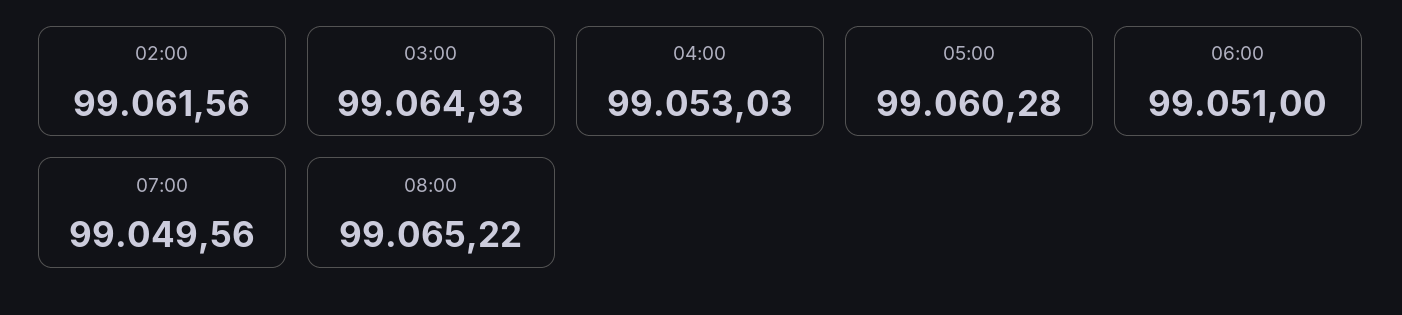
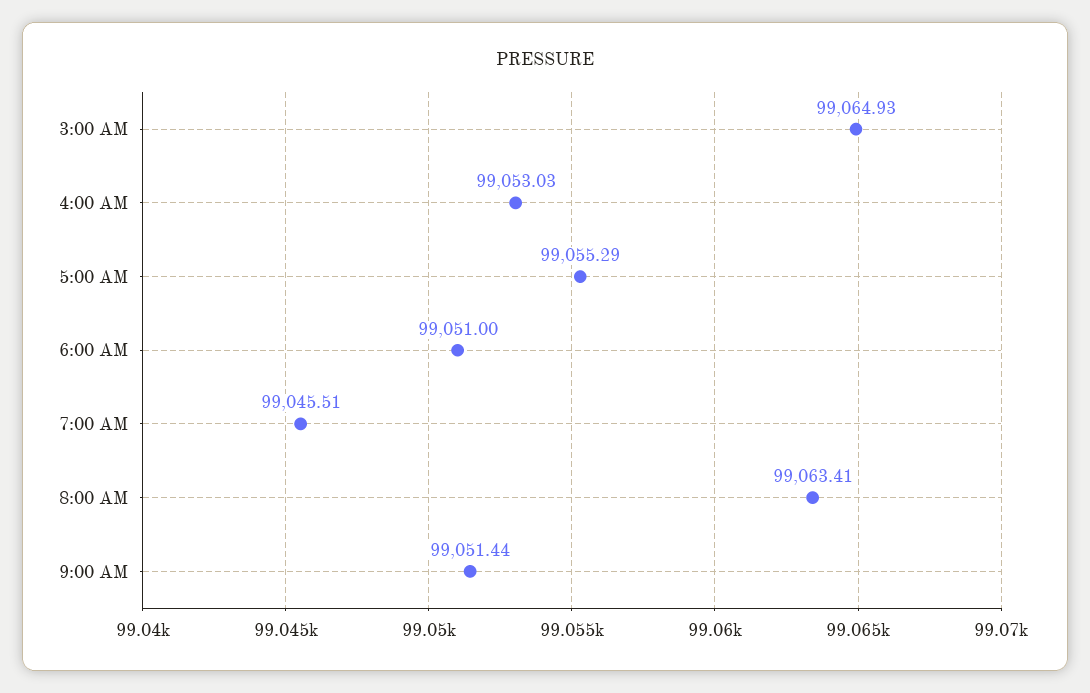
02:00: 99061.56 -> none
05:00: 99060.28 -> 99055.29
07:00: 99049.56 -> 99045.51
08:00: 99065.22 -> 99063.41
9:00 AM: none -> 99051.44

